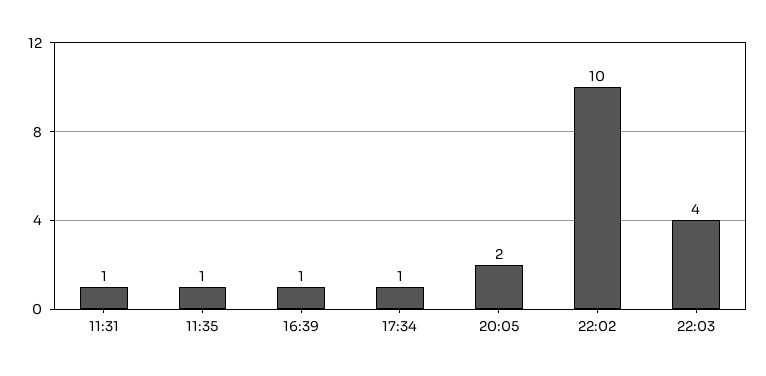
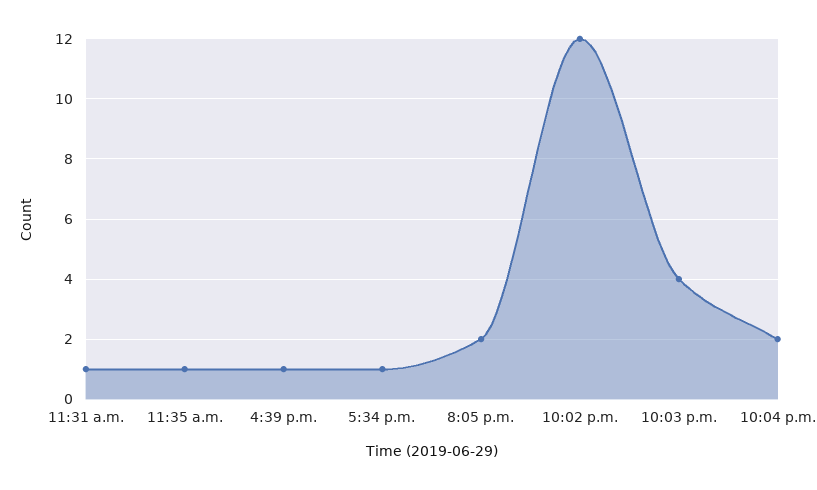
22:02: 10 -> 12
10:04 p.m.: none -> 2

